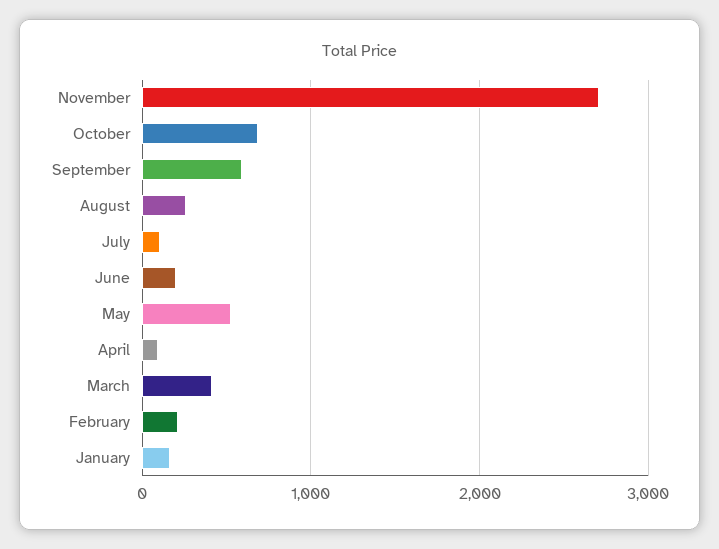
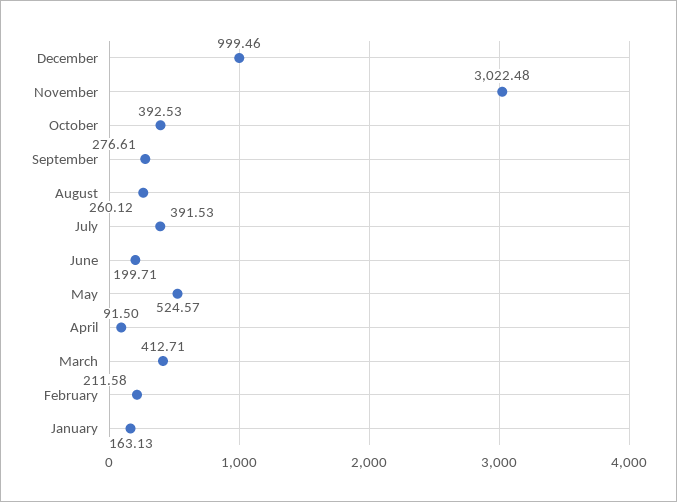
November: 2700 -> 3022.48
October: 700 -> 392.53
September: 600 -> 276.61
July: 100 -> 391.53
December: none -> 999.46

